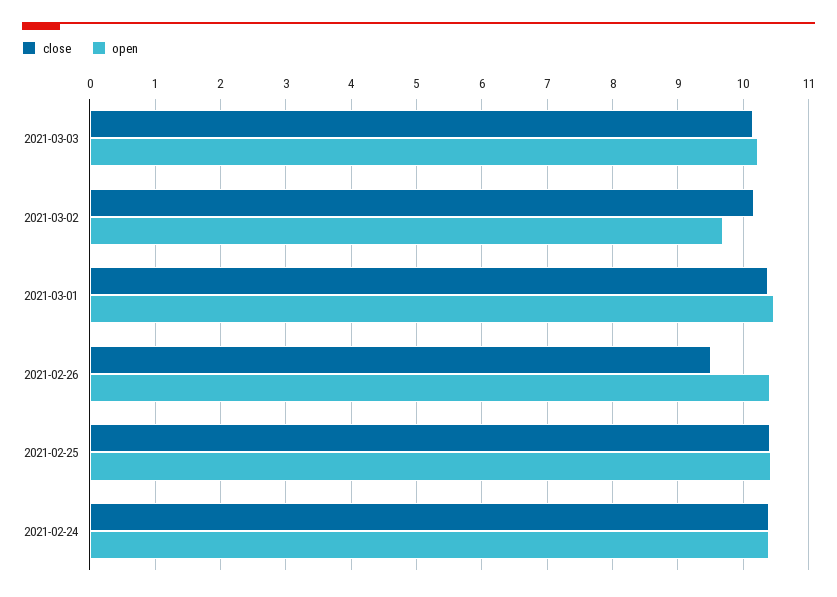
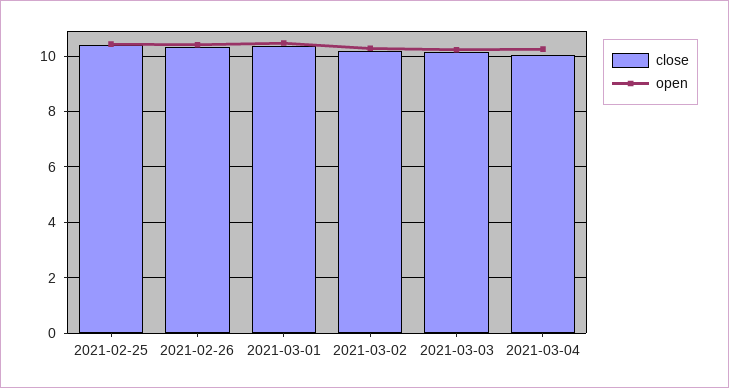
open, 2021-03-02: 9.7 -> 10.25
close, 2021-02-26: 9.5 -> 10.25
close, 2021-02-24: 10.4 -> none
open, 2021-02-24: 10.4 -> none
close, 2021-03-04: none -> 10
open, 2021-03-04: none -> 10.25

